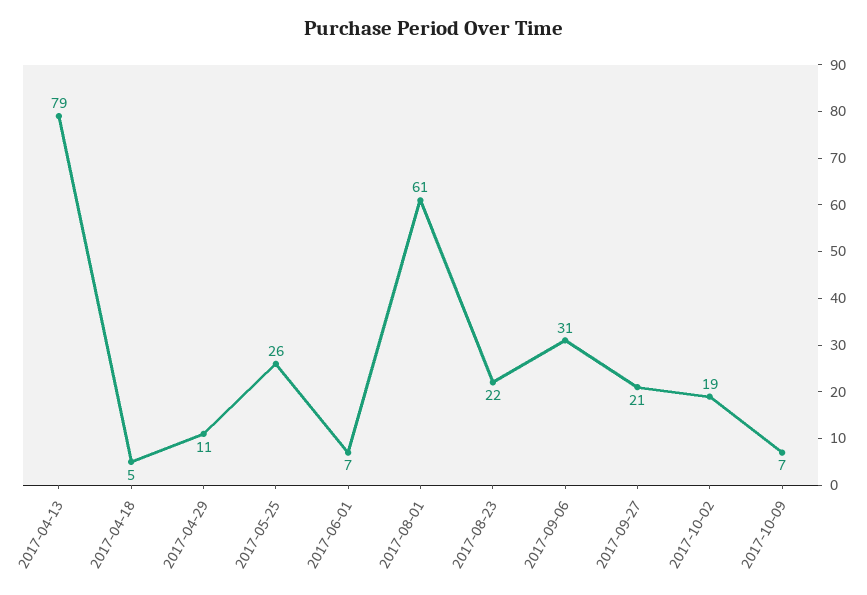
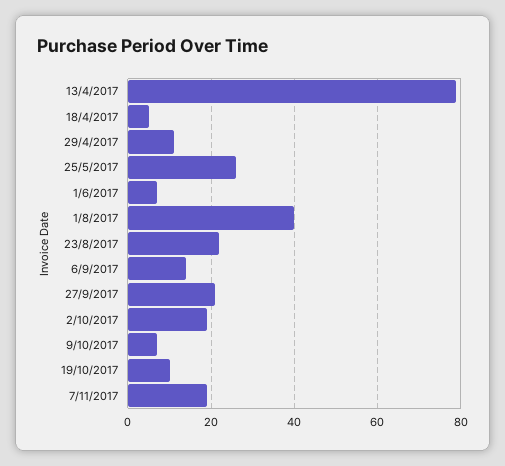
2017-08-01: 61 -> 40
2017-09-06: 31 -> 15
19/10/2017: none -> 10
7/11/2017: none -> 20

